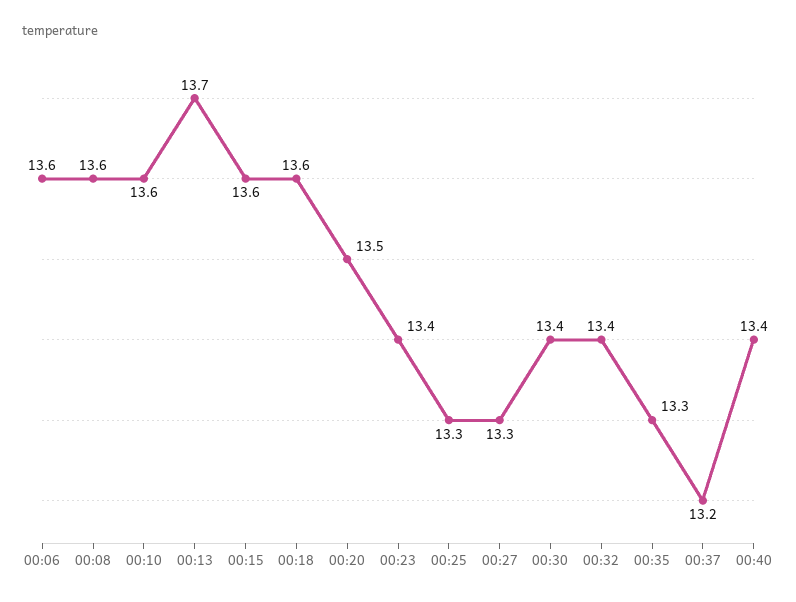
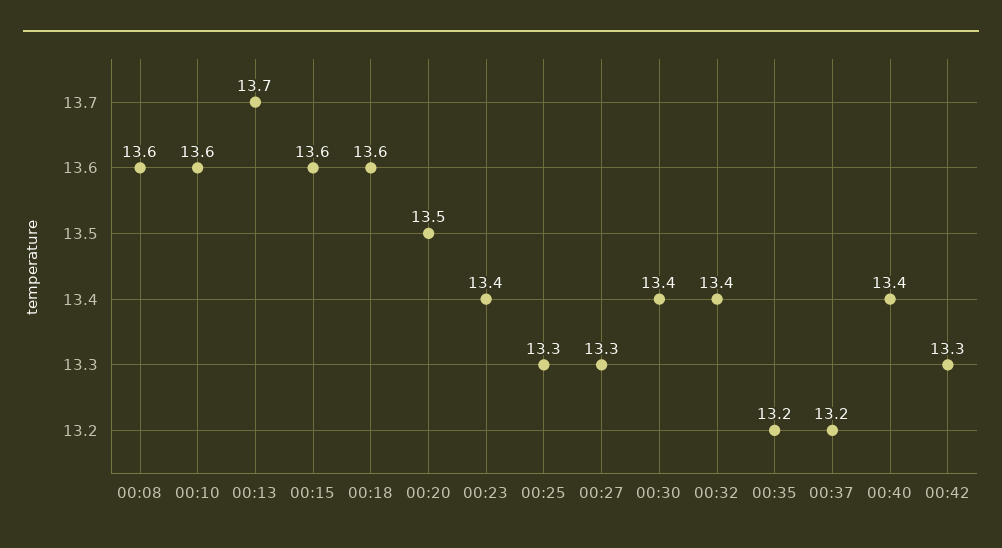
00:06: 13.6 -> none
00:35: 13.3 -> 13.2
00:42: none -> 13.3

